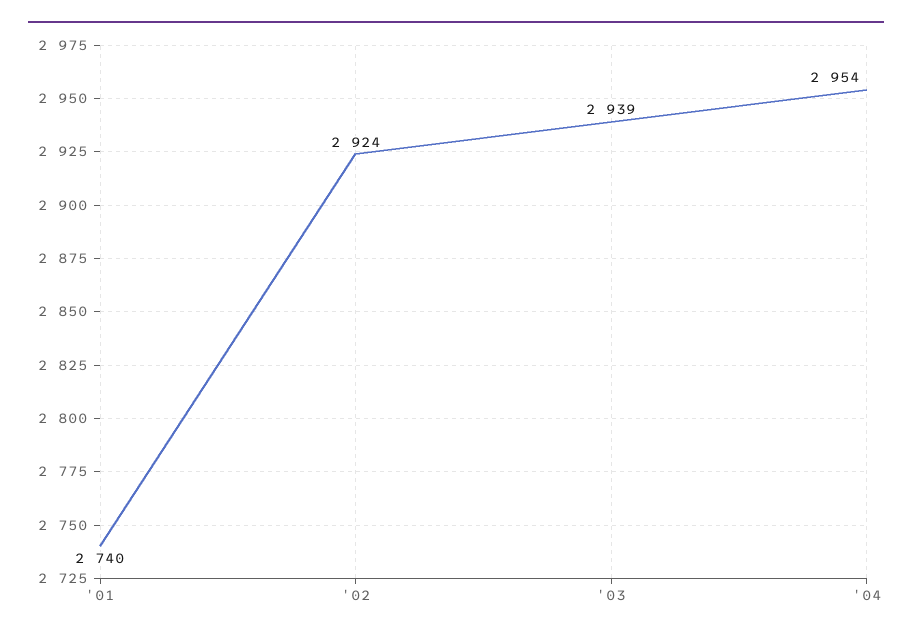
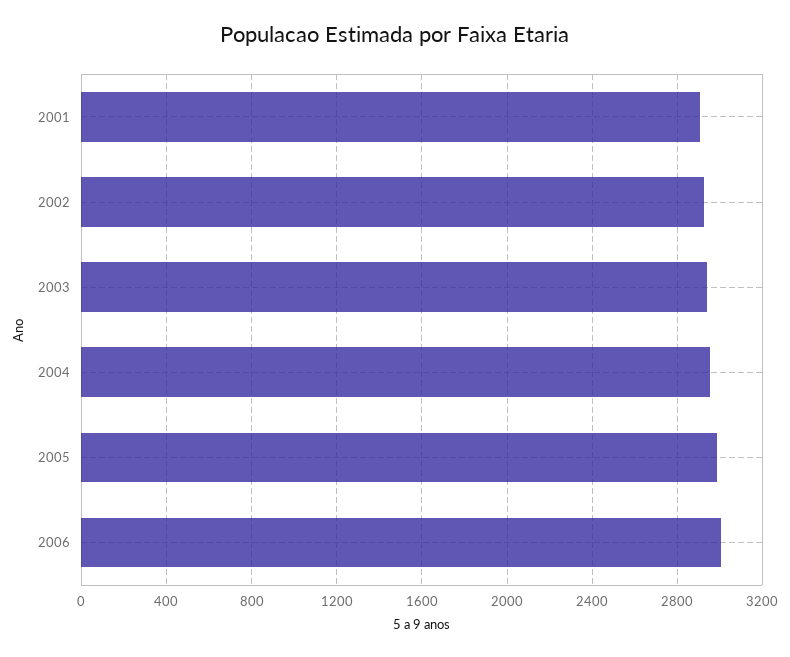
'01: 2740 -> 2900
2005: none -> 3000
2006: none -> 3000

